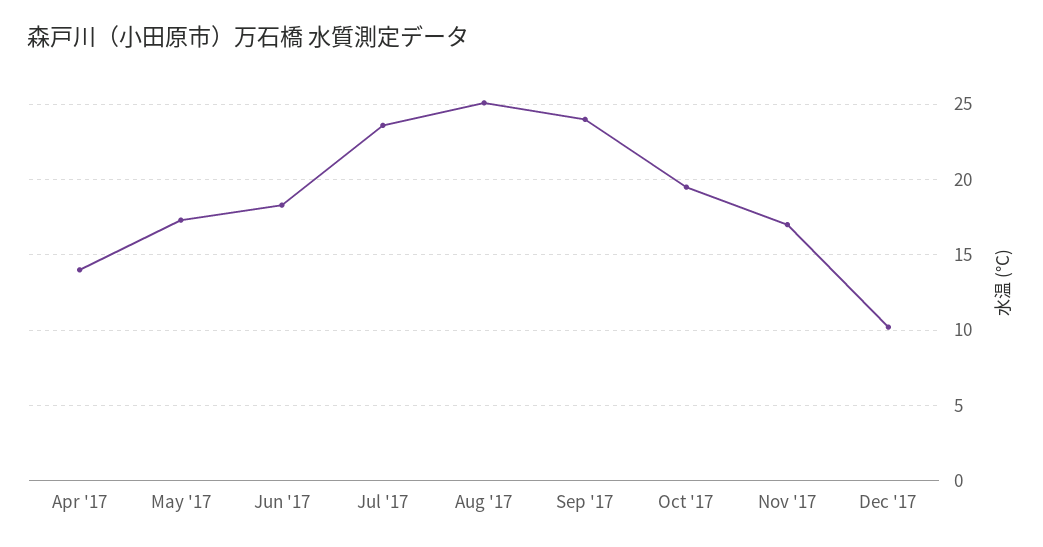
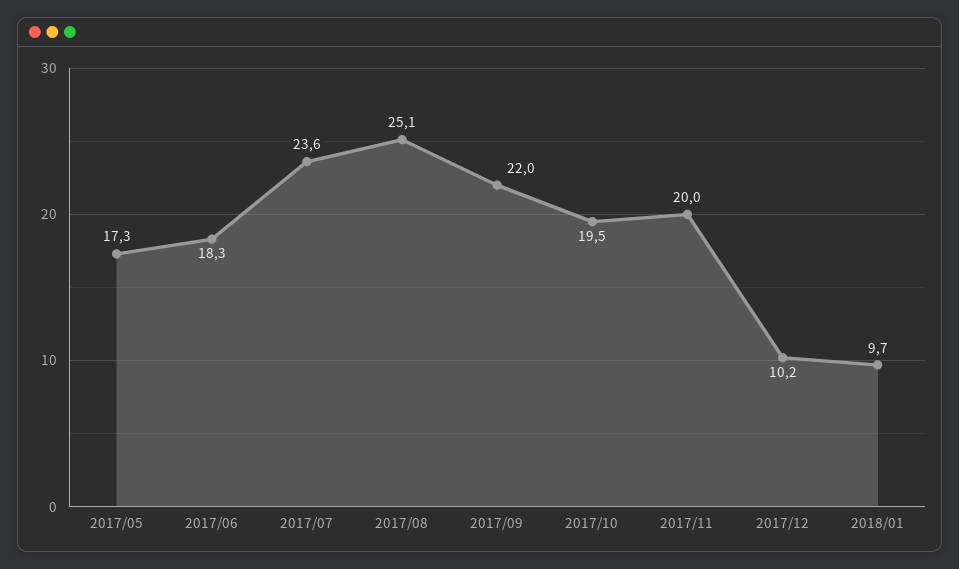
Apr '17: 14 -> none
Sep '17: 24 -> 22
Nov '17: 17 -> 20
2018/01: none -> 9.7

